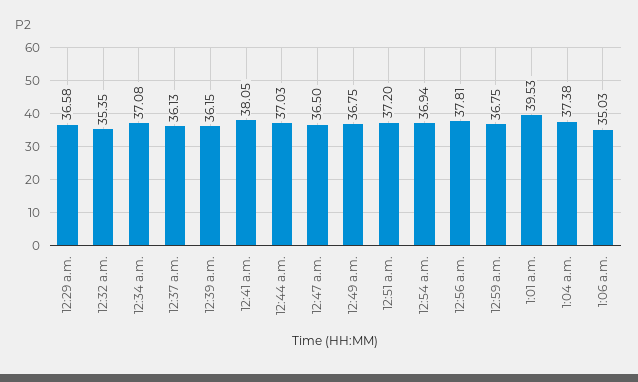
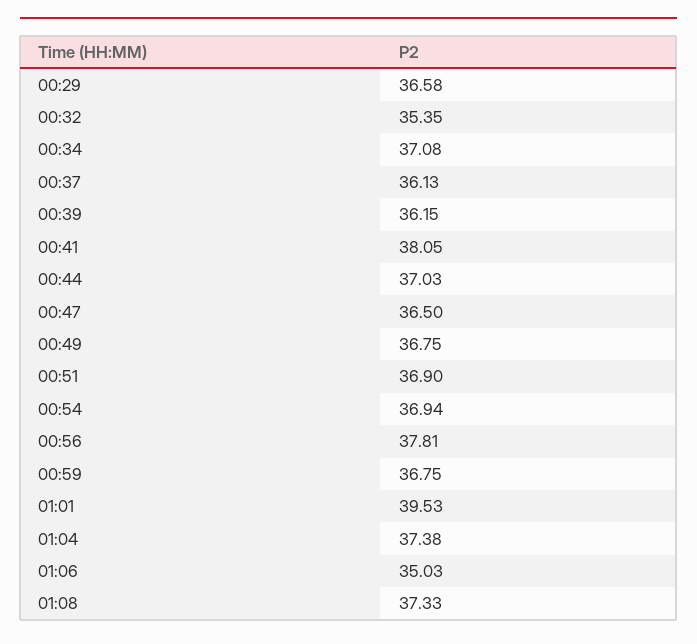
12:51 a.m.: 37.2 -> 36.9
01:08: none -> 37.33

